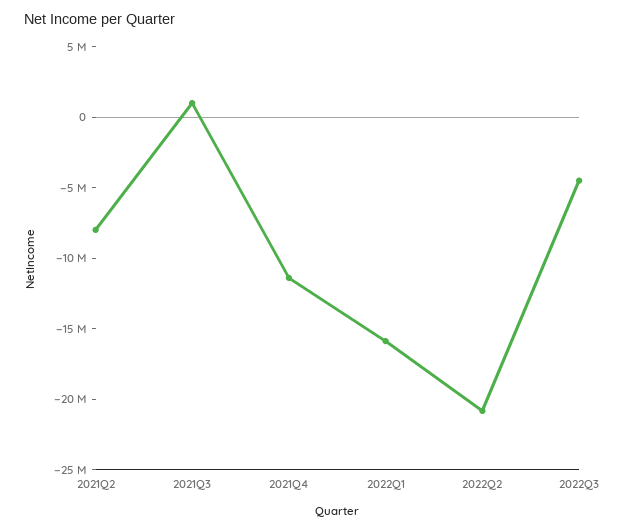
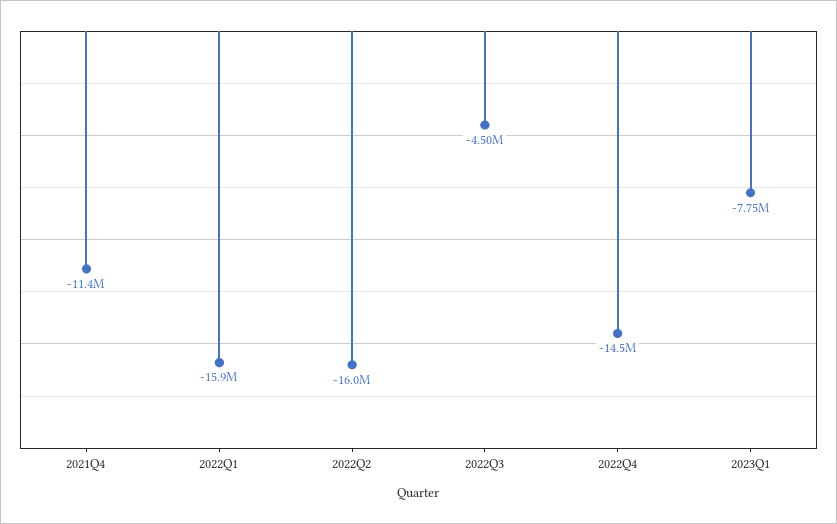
2021Q2: -8000000 -> none
2021Q3: 1000000 -> none
2022Q2: -21000000 -> -16000000
2022Q4: none -> -14500000
2023Q1: none -> -7750000

